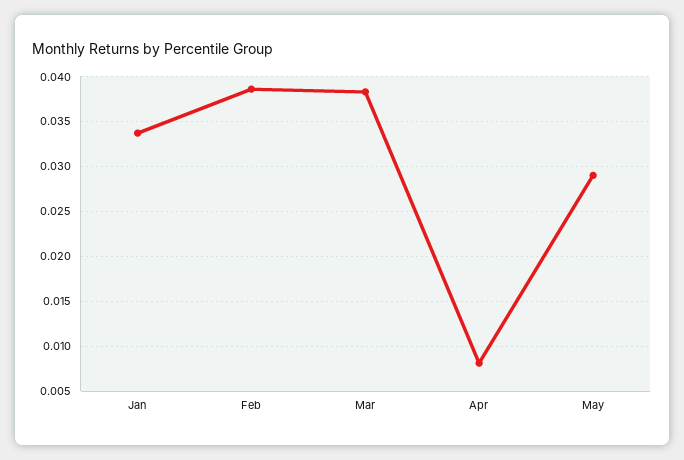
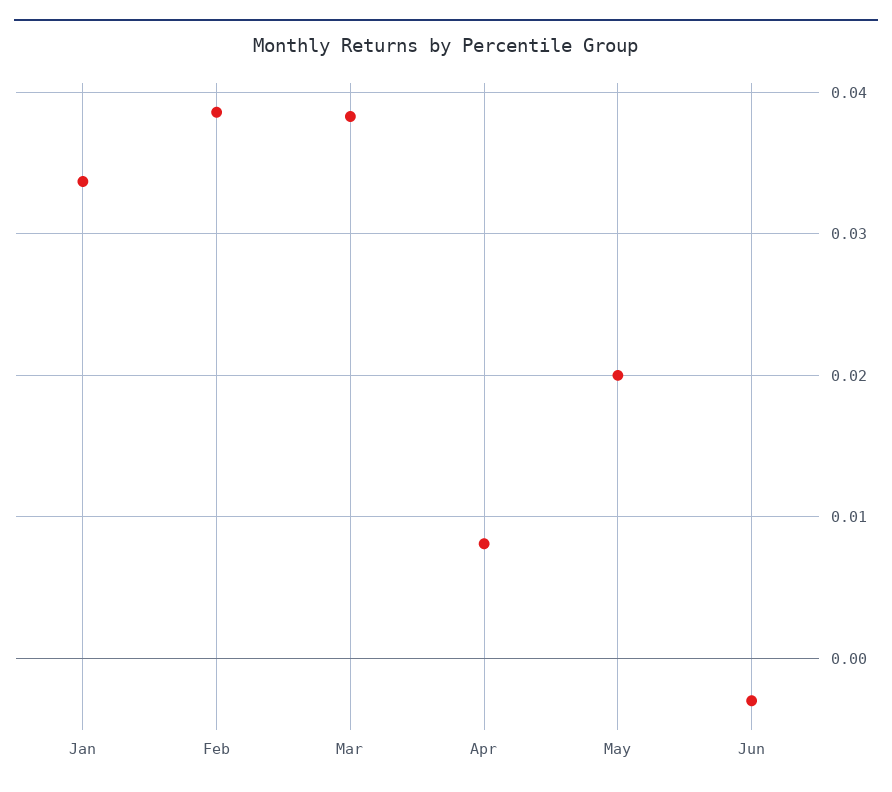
May: 0.029 -> 0.02
Jun: none -> -0.003

